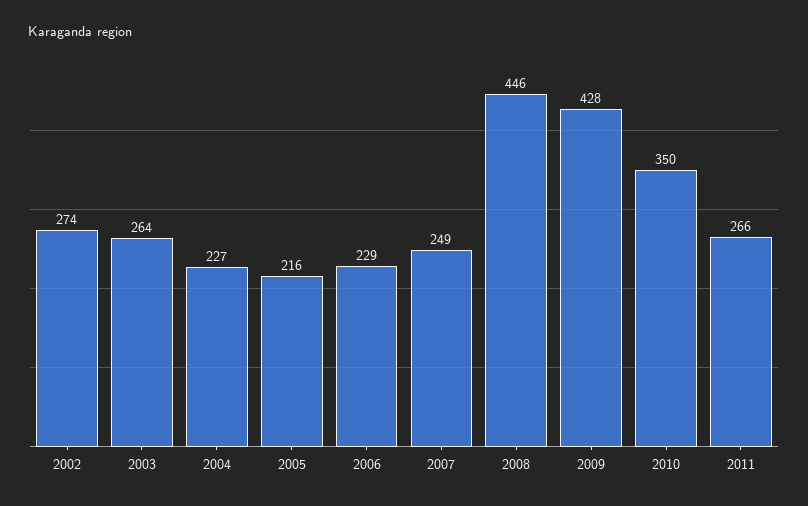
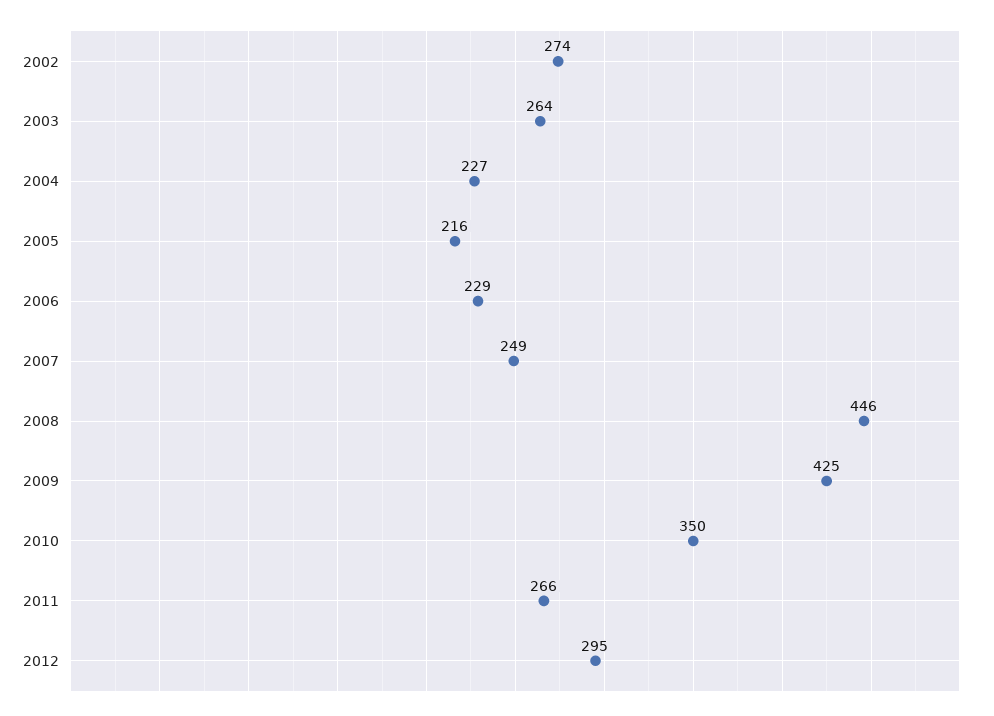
2009: 428 -> 425
2012: none -> 295

